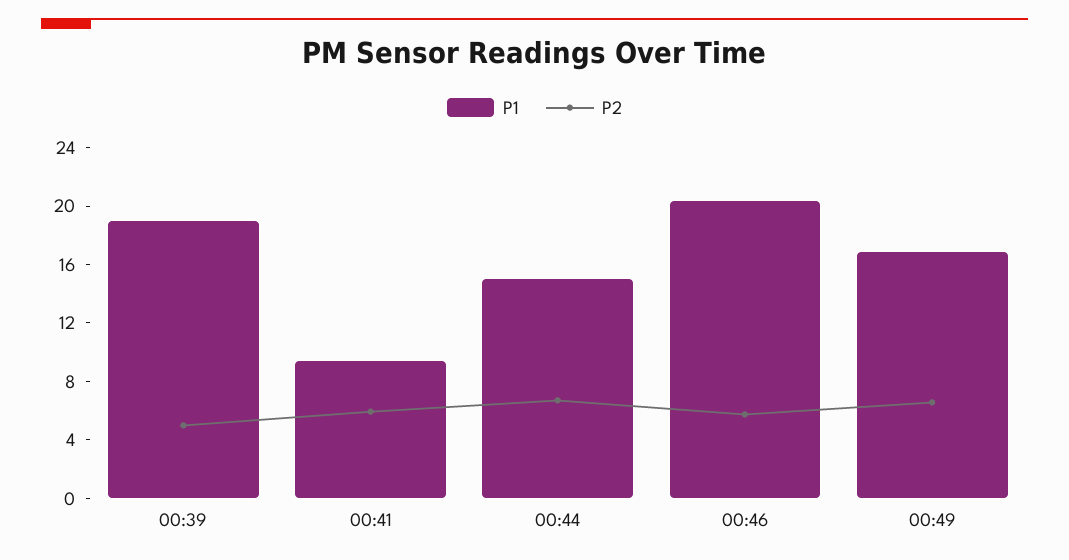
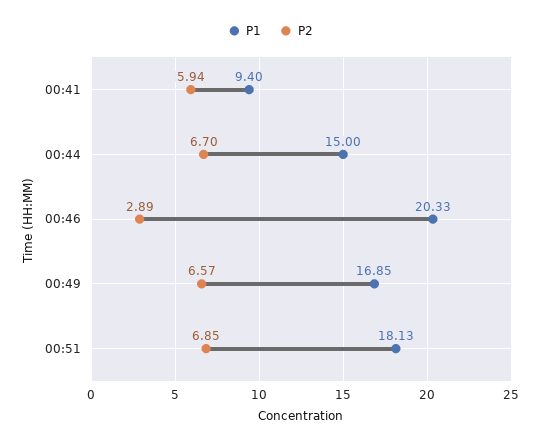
P1, 00:39: 19 -> none
P2, 00:39: 5 -> none
P2, 00:46: 6 -> 2.89
P1, 00:51: none -> 18.13
P2, 00:51: none -> 6.85

